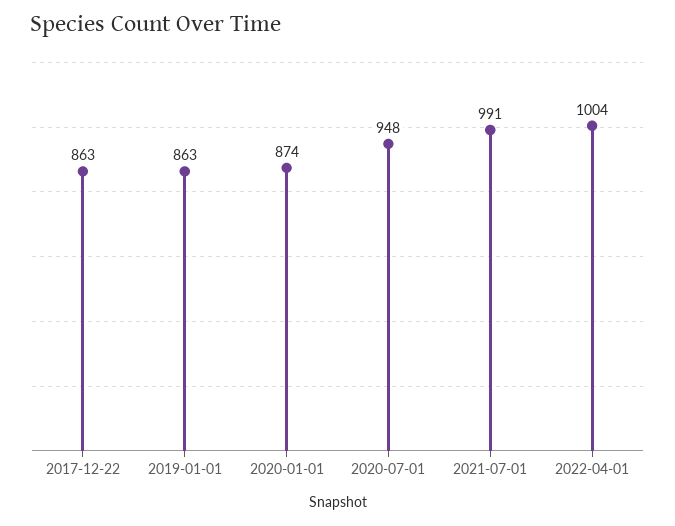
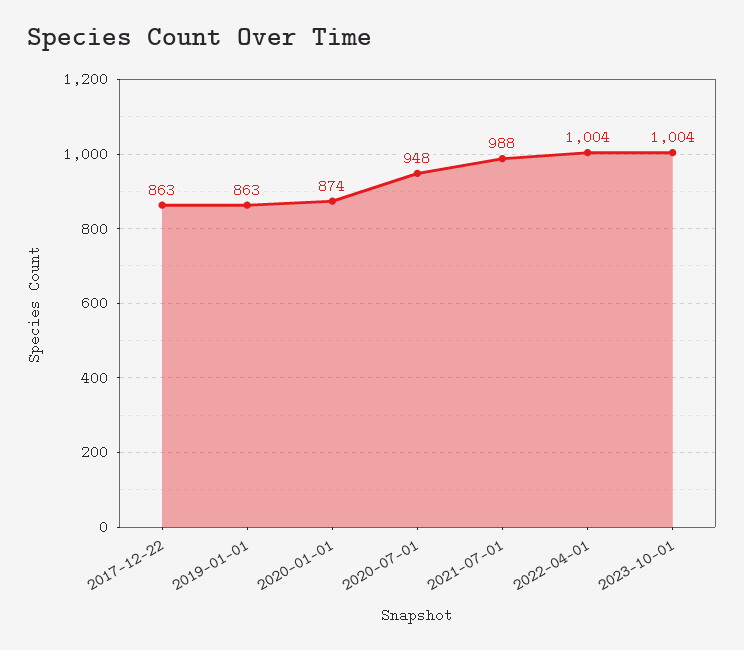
2021-07-01: 991 -> 988
2023-10-01: none -> 1004

